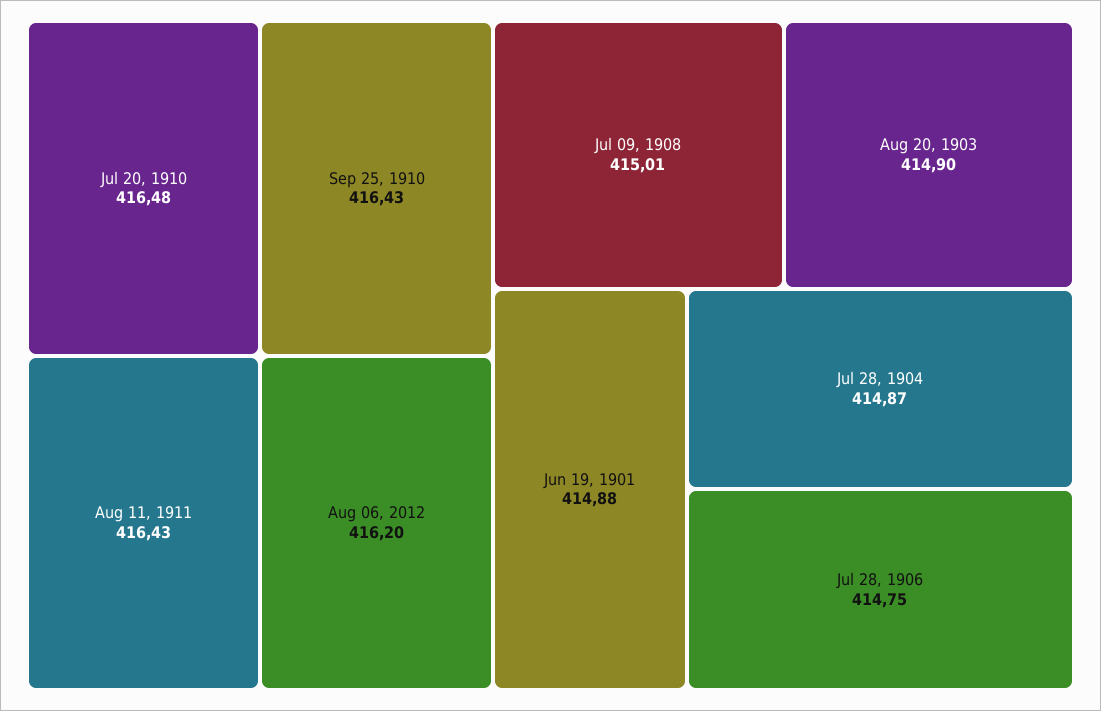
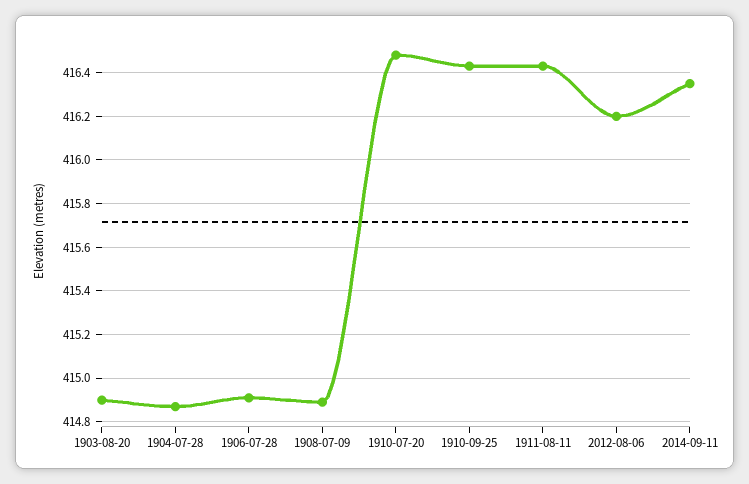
Jul 09, 1908: 415.01 -> 414.9
Jun 19, 1901: 414.88 -> none
Jul 28, 1906: 414.75 -> 414.9
2014-09-11: none -> 416.35

